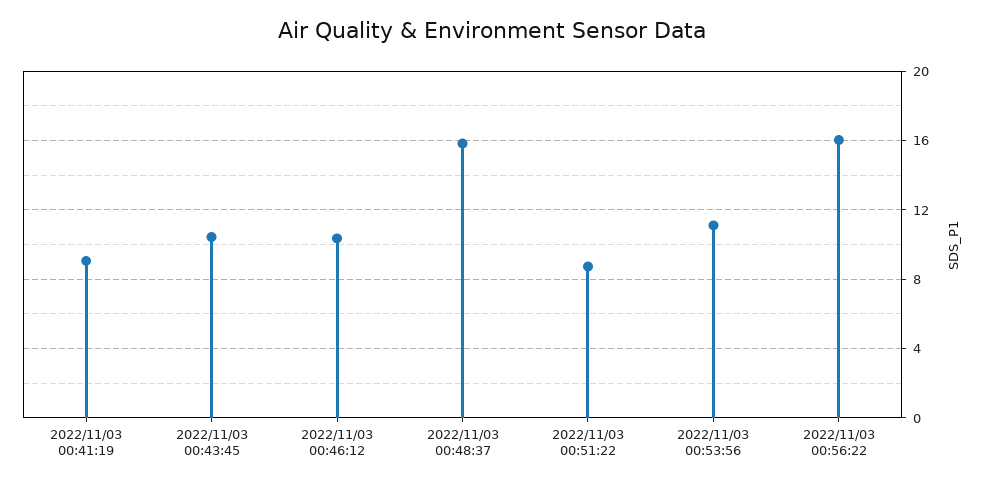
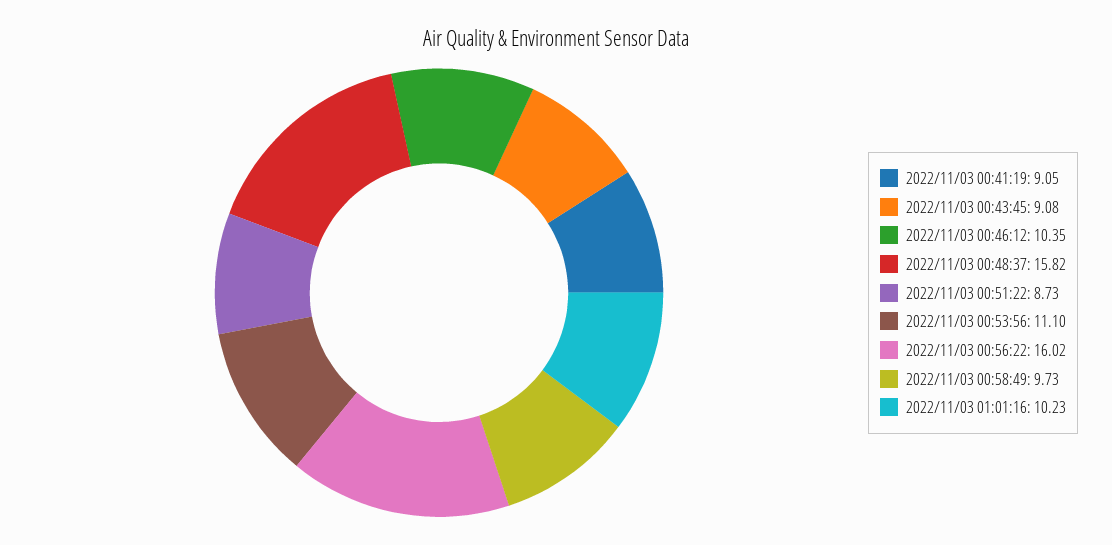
2022/11/03 00:43:45: 10.5 -> 9.08
2022/11/03 00:58:49: none -> 9.73
2022/11/03 01:01:16: none -> 10.23

